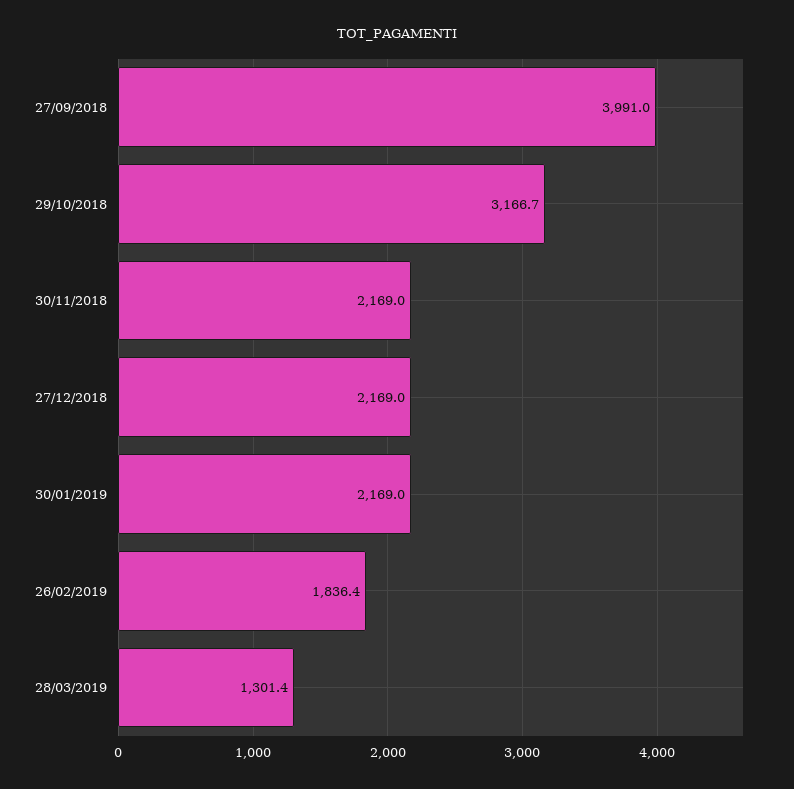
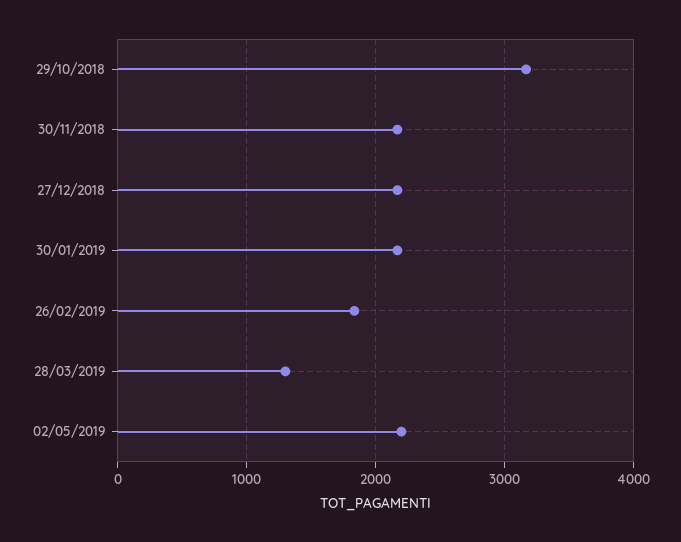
27/09/2018: 3991 -> none
02/05/2019: none -> 2200

